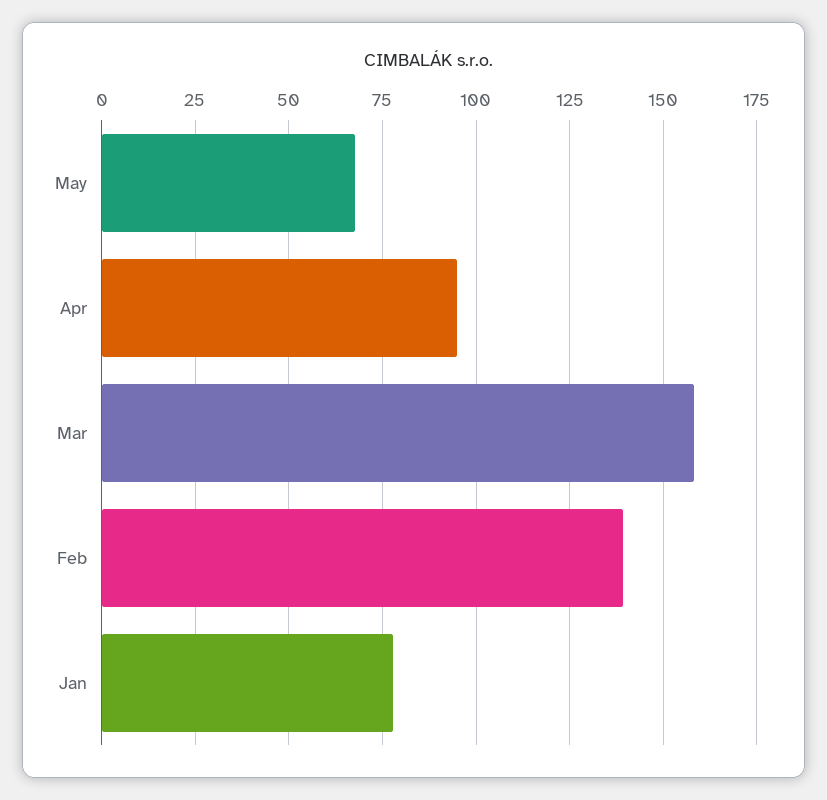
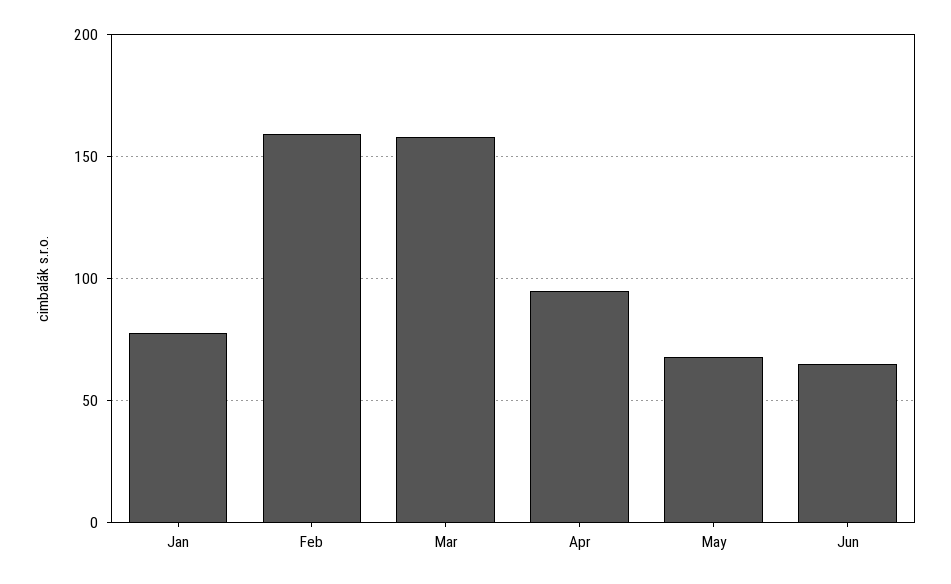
Feb: 140 -> 160
Jun: none -> 65

